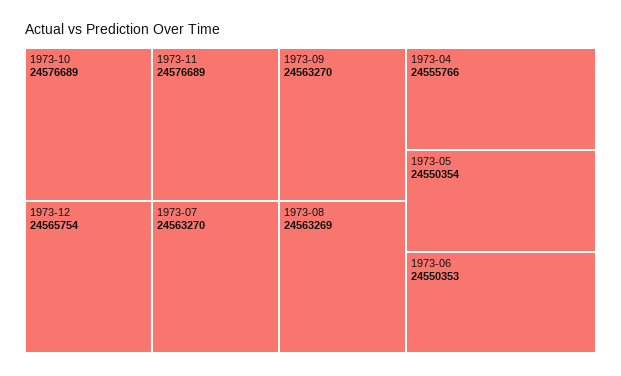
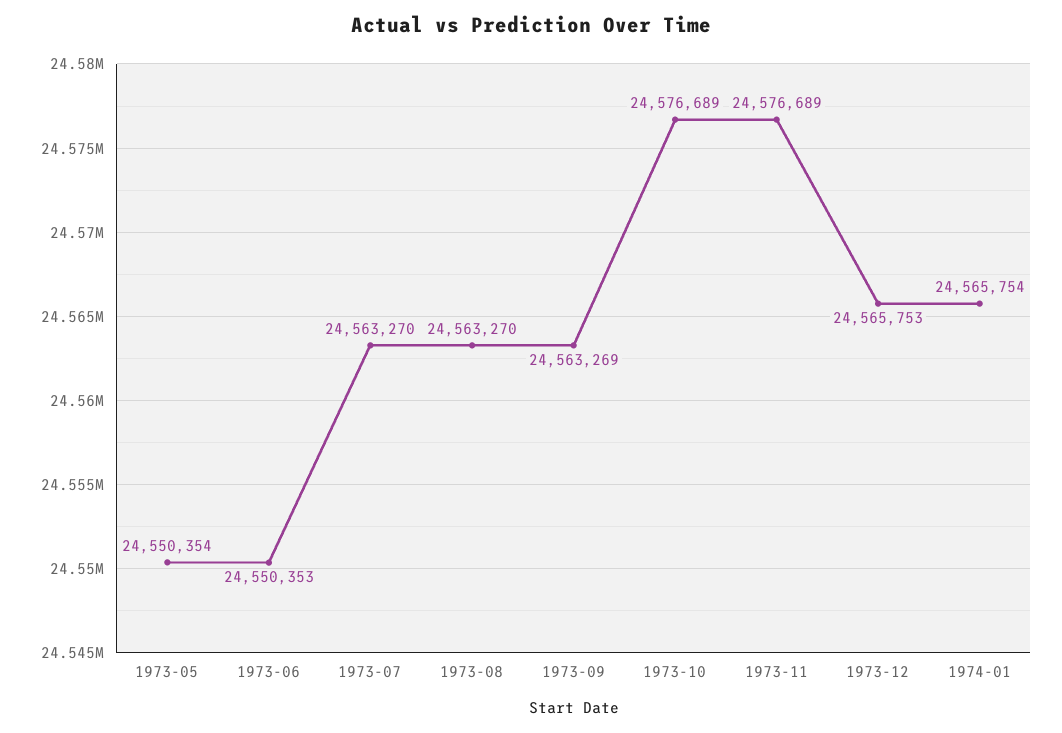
1973-12: 24565754 -> 24565753
1973-09: 24563270 -> 24563269
1973-08: 24563269 -> 24563270
1973-04: 24555766 -> none
1974-01: none -> 24565754

